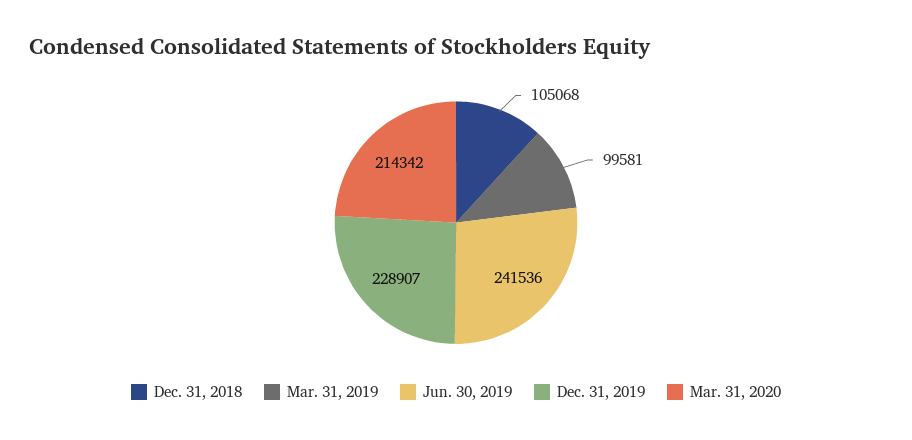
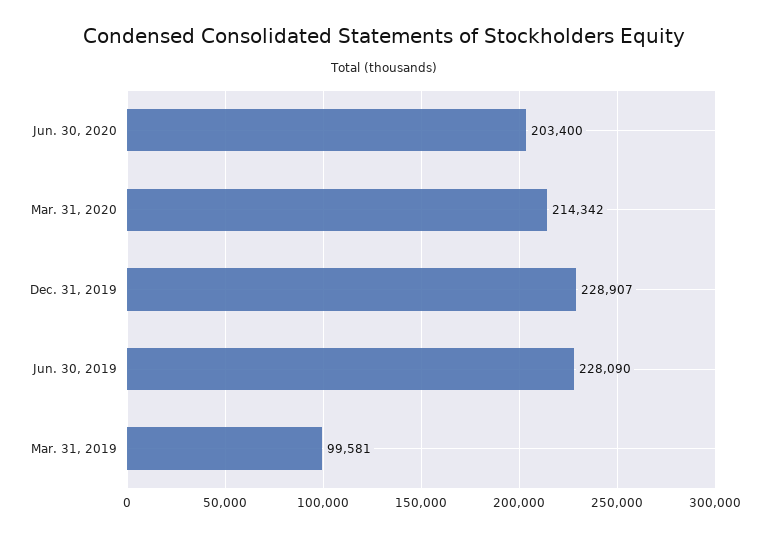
Dec. 31, 2018: 105068 -> none
Jun. 30, 2019: 241536 -> 228090
Jun. 30, 2020: none -> 203400

